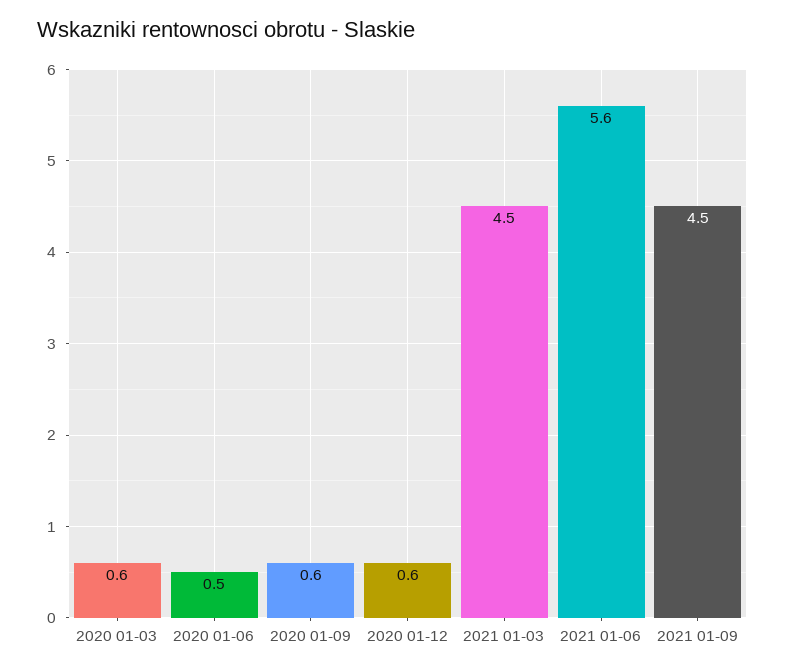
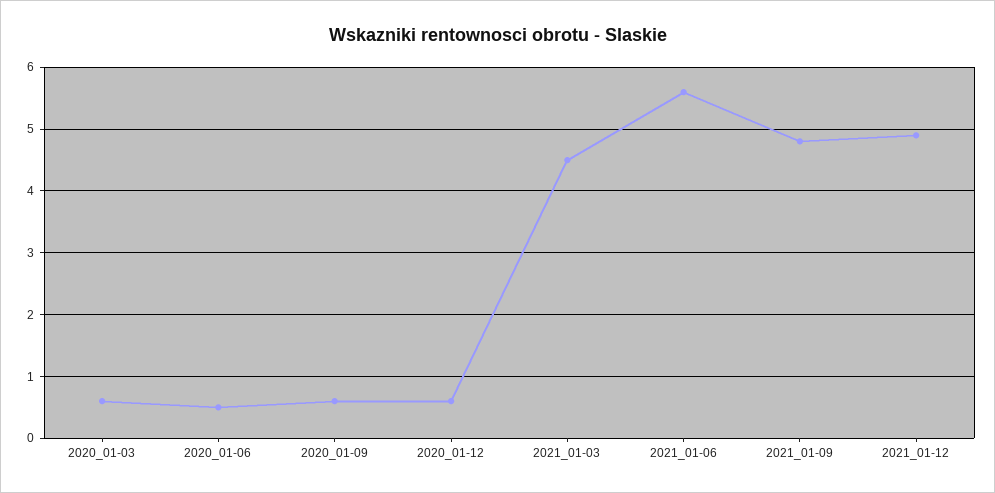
2021 01-09: 4.5 -> 4.8
2021_01-12: none -> 4.9

